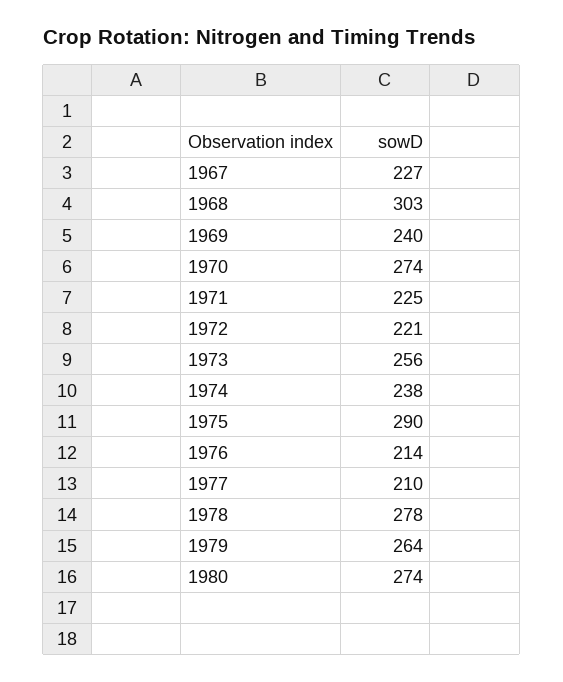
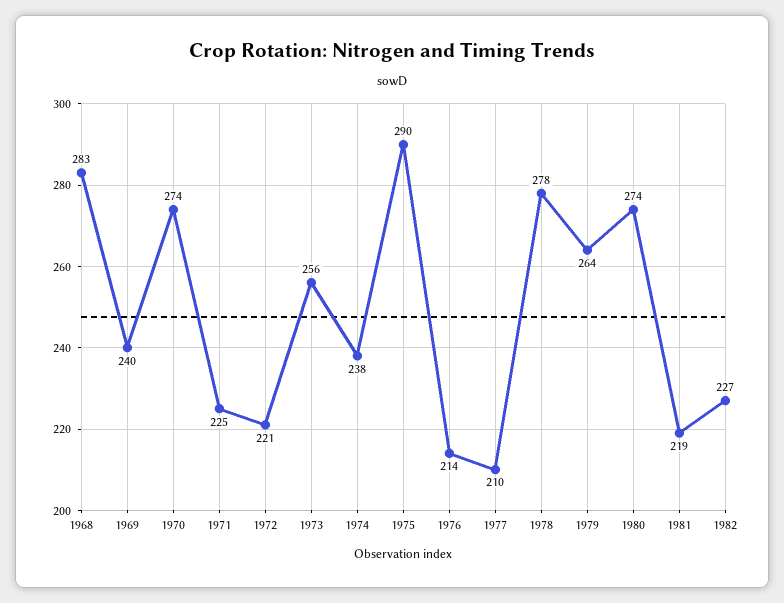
1967: 227 -> none
1968: 303 -> 283
1981: none -> 219
1982: none -> 227

